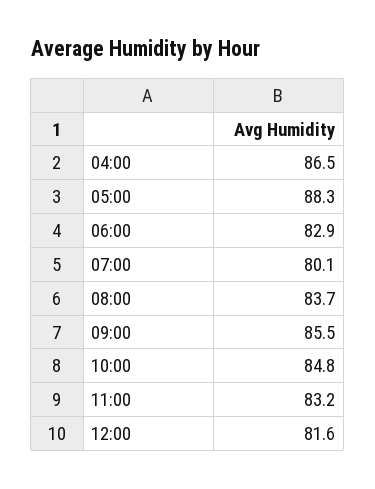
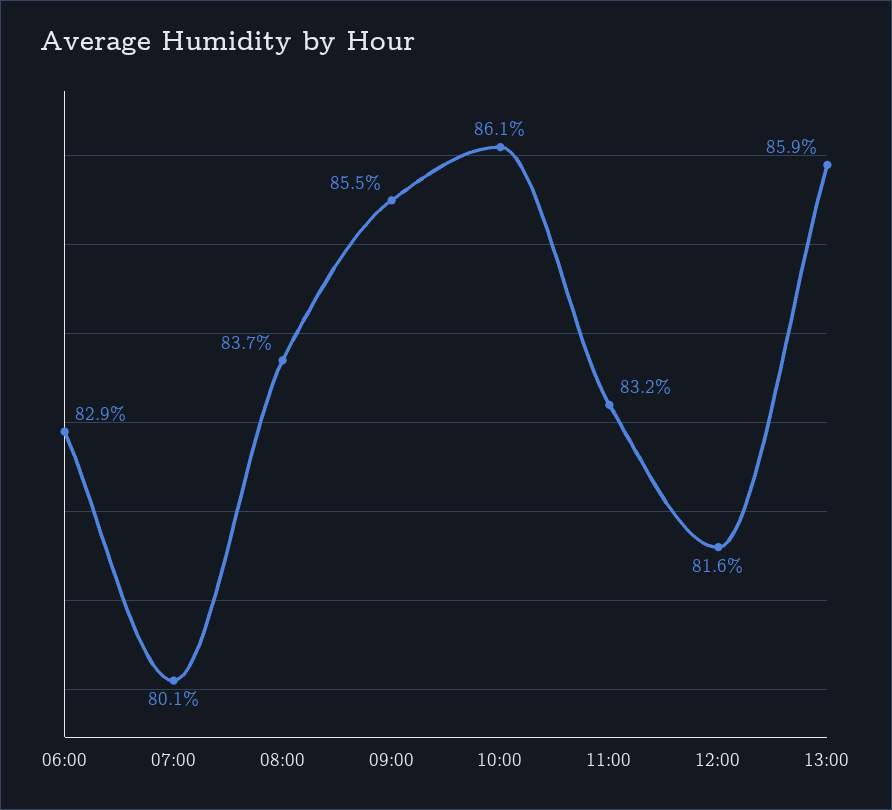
04:00: 86.5 -> none
05:00: 88.3 -> none
10:00: 84.8 -> 86.1
13:00: none -> 85.9

